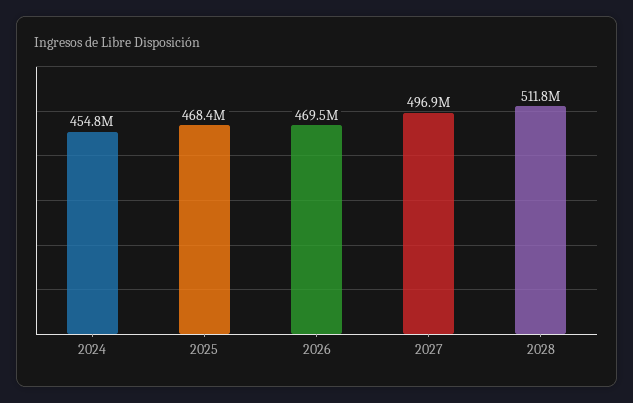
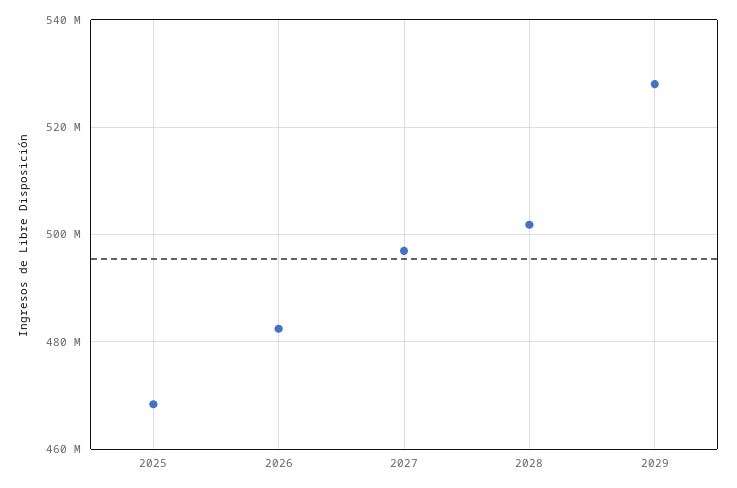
2024: 454800000 -> none
2026: 469500000 -> 482000000
2028: 511800000 -> 502000000
2029: none -> 528000000

